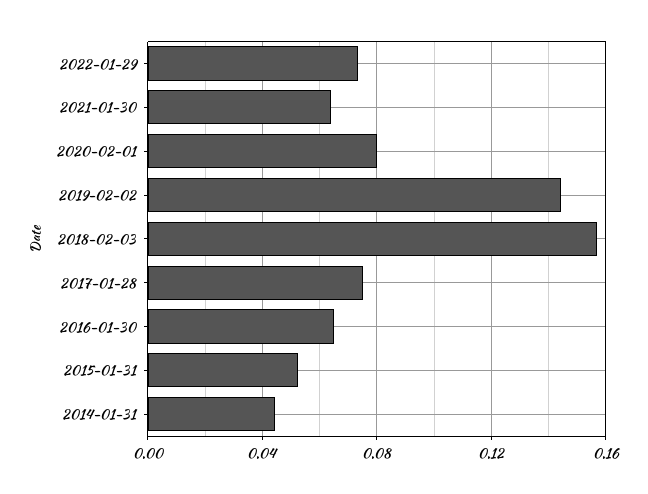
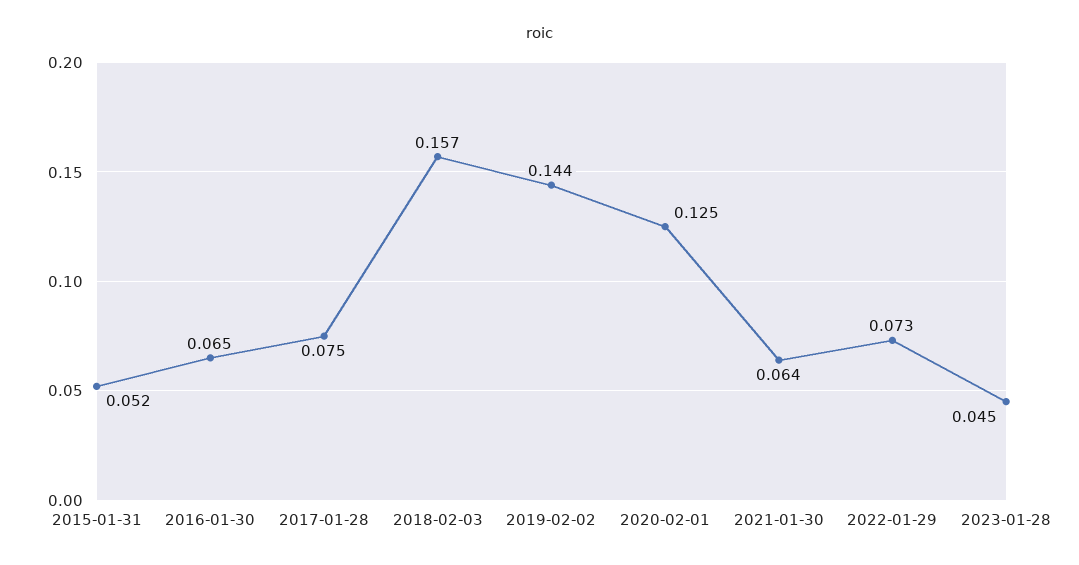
2020-02-01: 0.08 -> 0.125
2014-01-31: 0.045 -> none
2023-01-28: none -> 0.045

